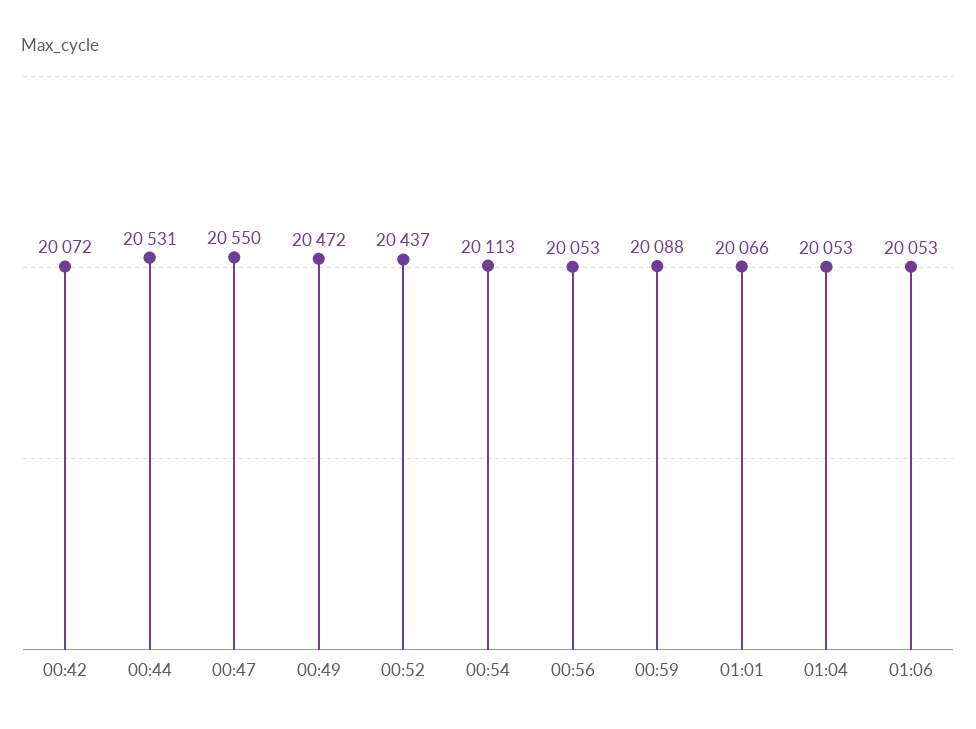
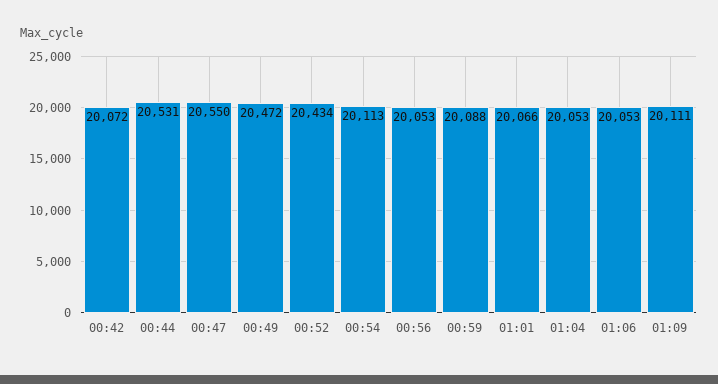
00:52: 20437 -> 20434
01:09: none -> 20111

